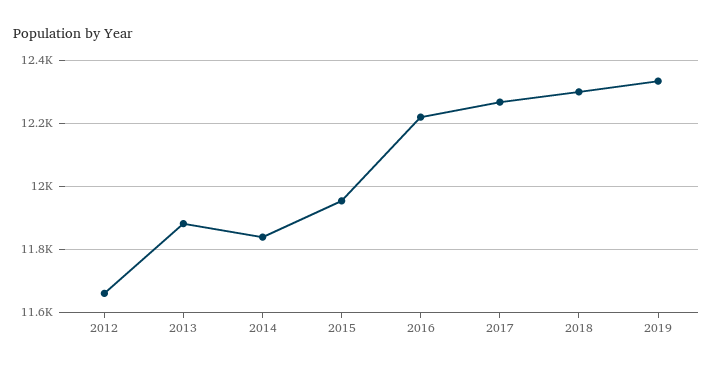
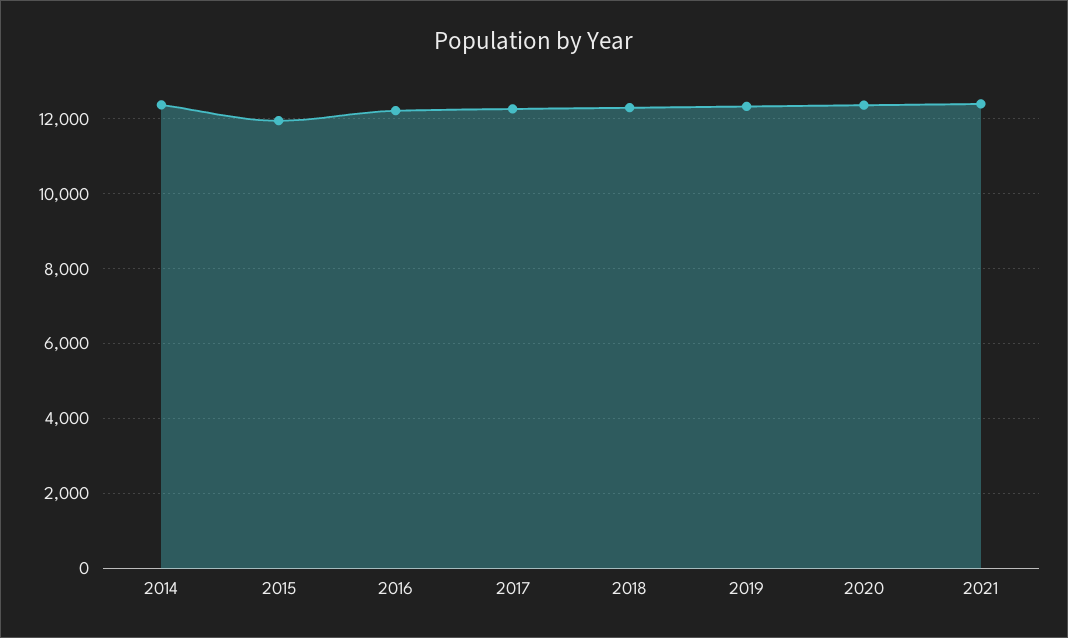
2012: 11660 -> none
2013: 11880 -> none
2014: 11840 -> 12400
2020: none -> 12400
2021: none -> 12400

